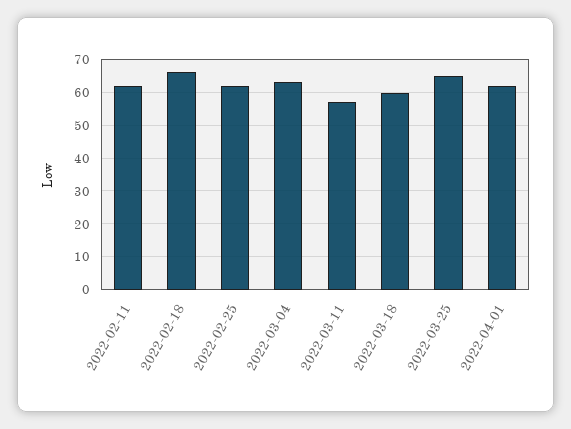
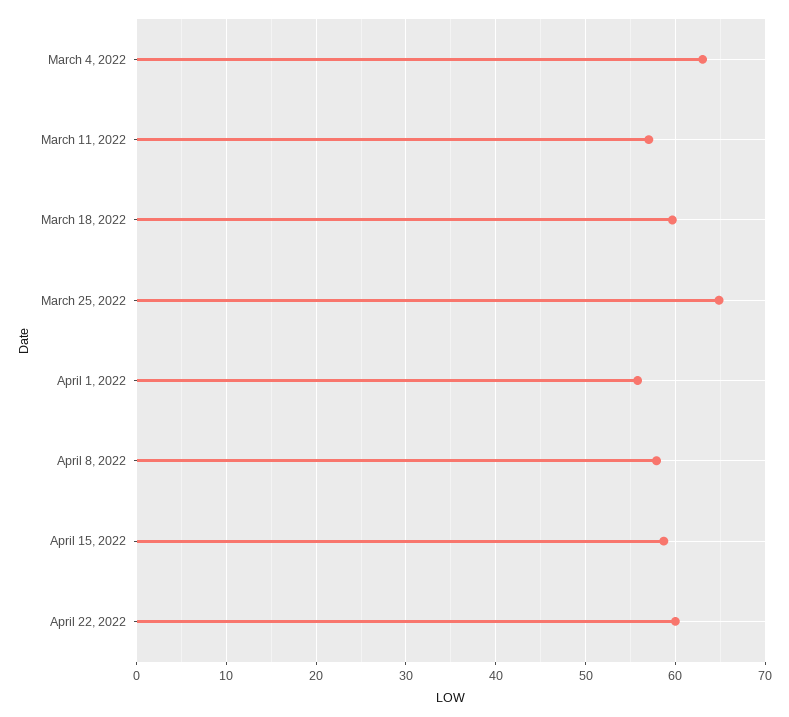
2022-02-11: 62 -> none
2022-02-18: 66 -> none
2022-02-25: 62 -> none
2022-04-01: 62 -> 56
April 8, 2022: none -> 58
April 15, 2022: none -> 59
April 22, 2022: none -> 60

